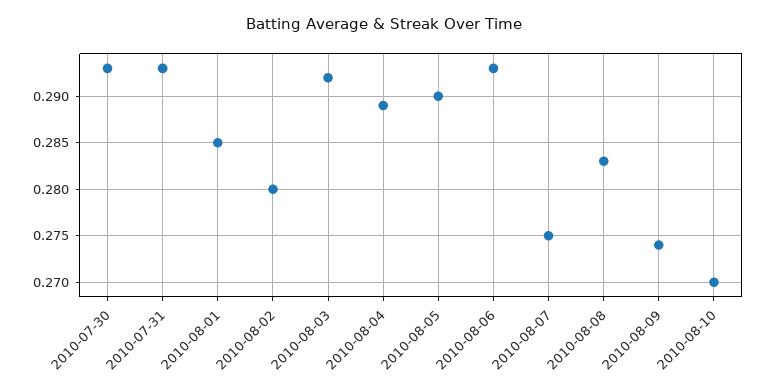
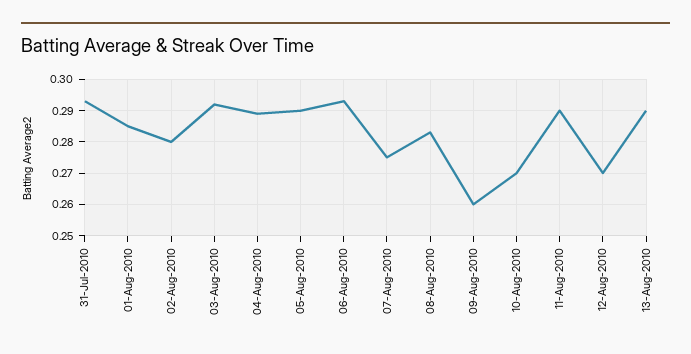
2010-07-30: 0.293 -> none
2010-08-09: 0.274 -> 0.26
11-Aug-2010: none -> 0.29
12-Aug-2010: none -> 0.27
13-Aug-2010: none -> 0.29

